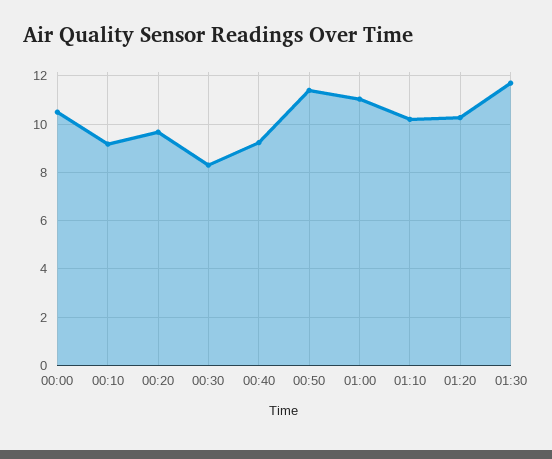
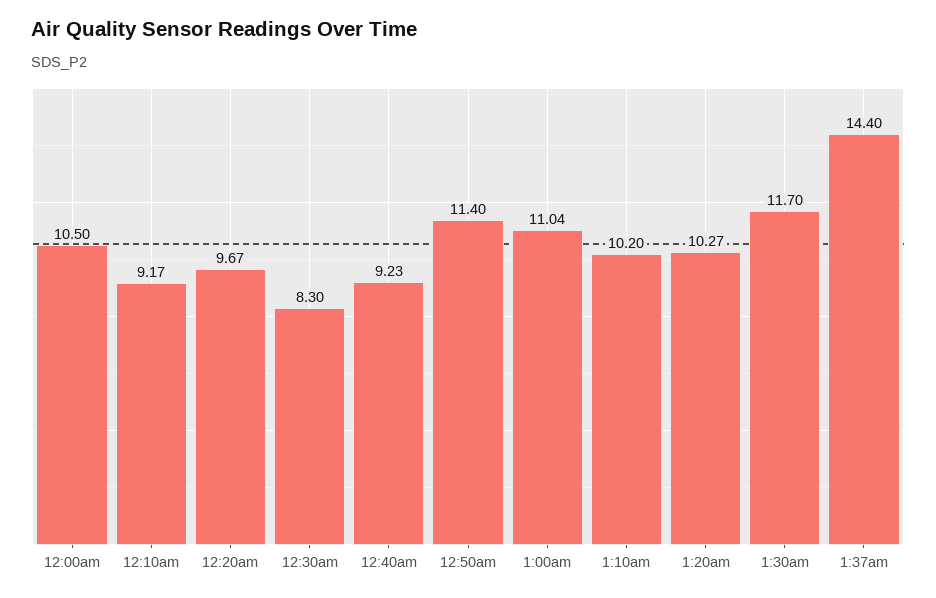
1:37am: none -> 14.4

